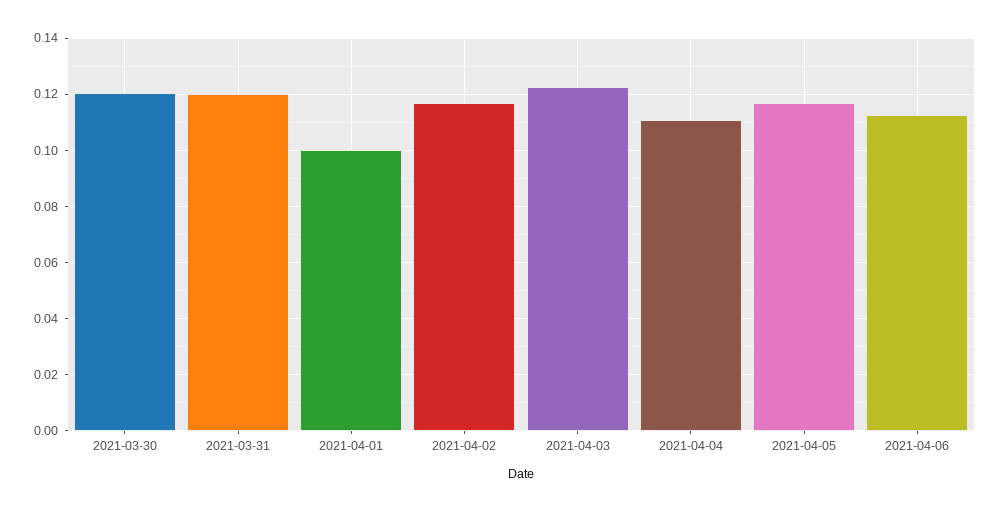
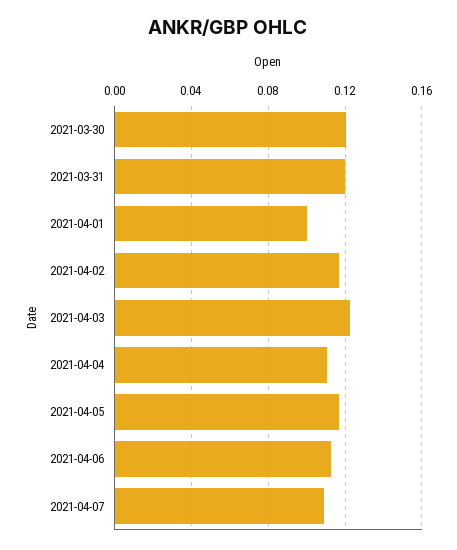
2021-04-07: none -> 0.11

